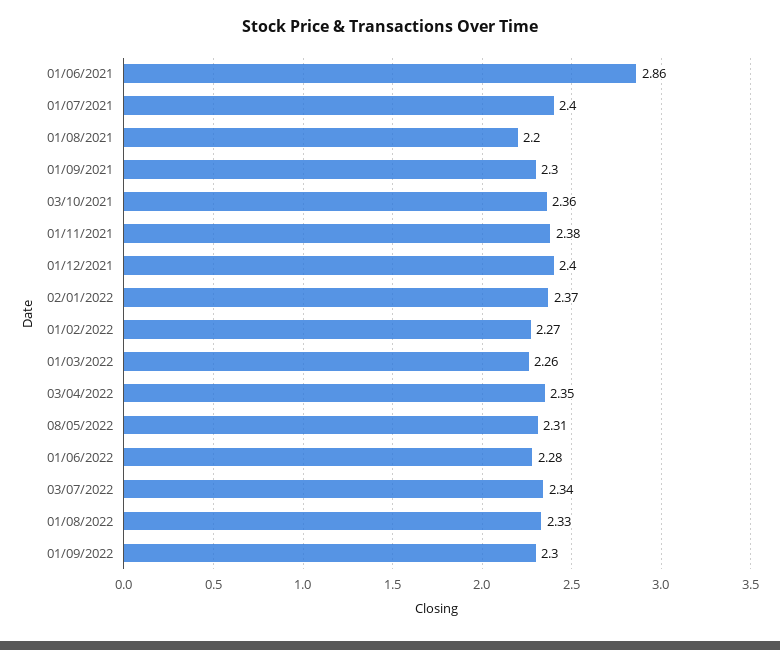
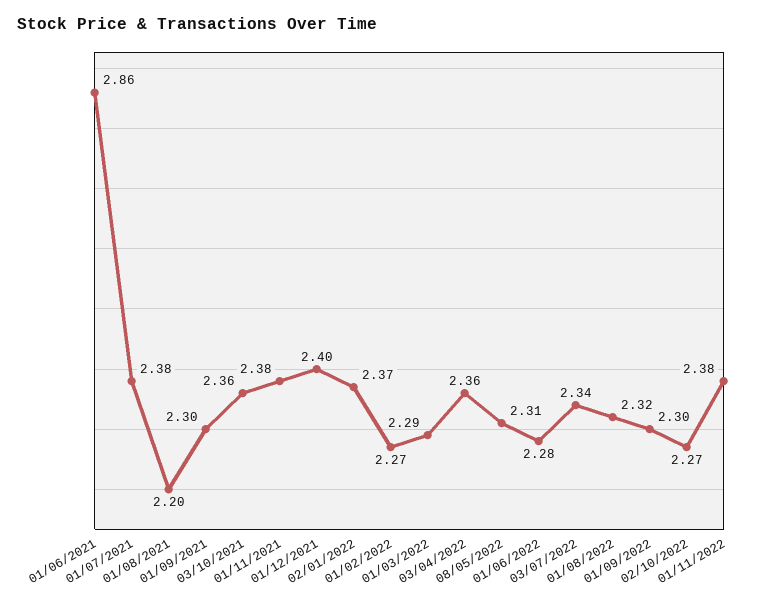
01/07/2021: 2.4 -> 2.38
01/03/2022: 2.26 -> 2.29
03/04/2022: 2.35 -> 2.36
01/08/2022: 2.33 -> 2.32
02/10/2022: none -> 2.27
01/11/2022: none -> 2.38

